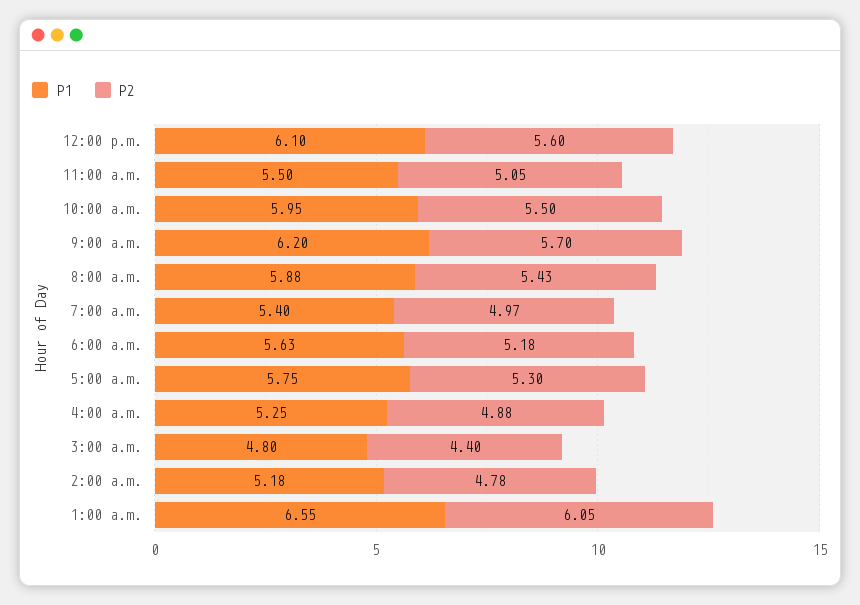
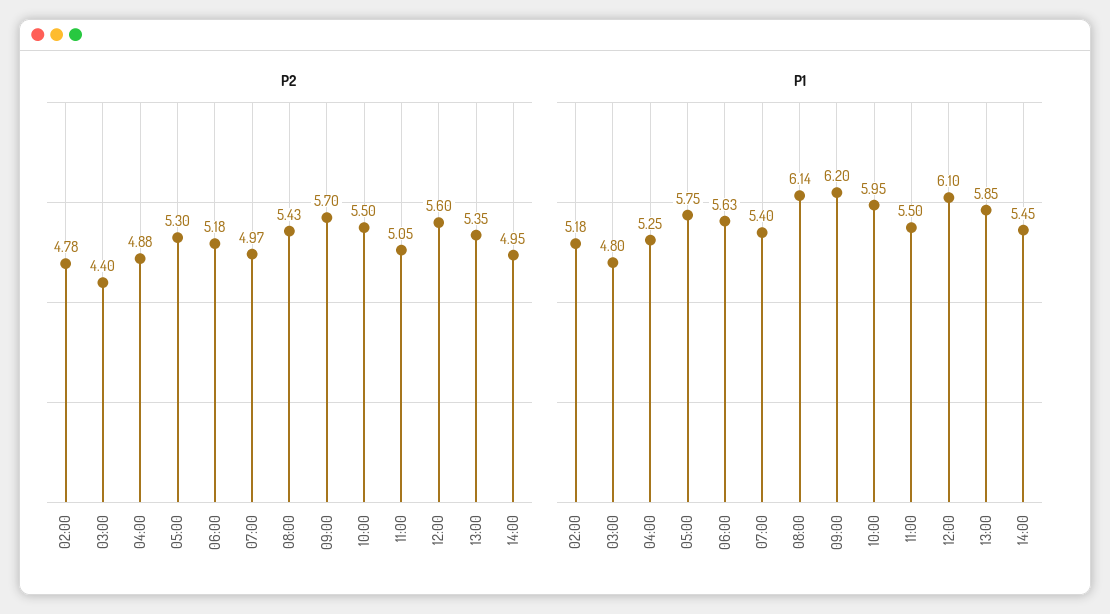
P1, 8:00 a.m.: 5.88 -> 6.14
P1, 1:00 a.m.: 6.55 -> none
P2, 1:00 a.m.: 6.05 -> none
P2, 13:00: none -> 5.35
P2, 14:00: none -> 4.95
P1, 13:00: none -> 5.85
P1, 14:00: none -> 5.45

